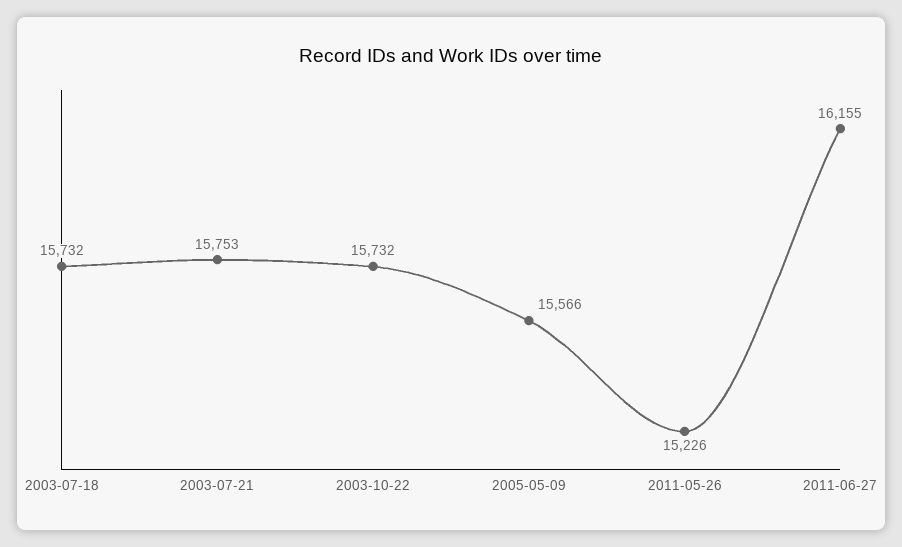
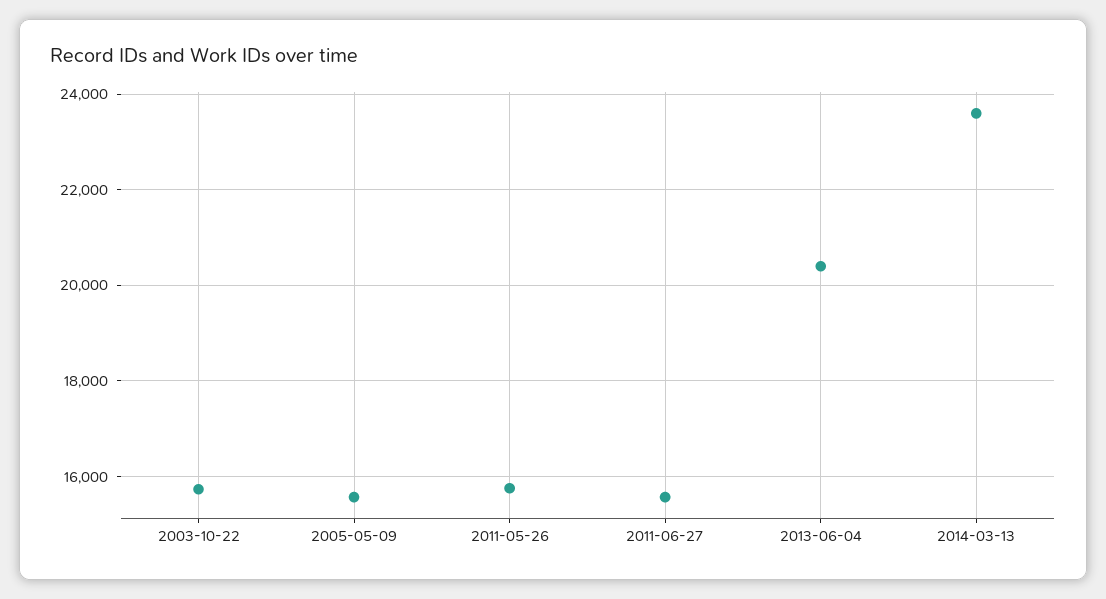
2003-07-18: 15732 -> none
2003-07-21: 15753 -> none
2011-05-26: 15226 -> 15800
2011-06-27: 16155 -> 15600
2013-06-04: none -> 20400
2014-03-13: none -> 23600

